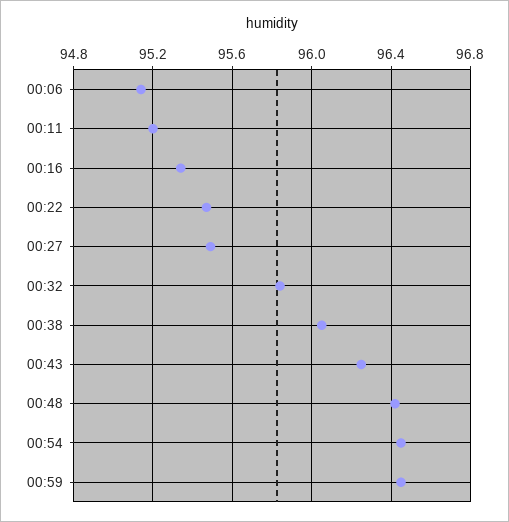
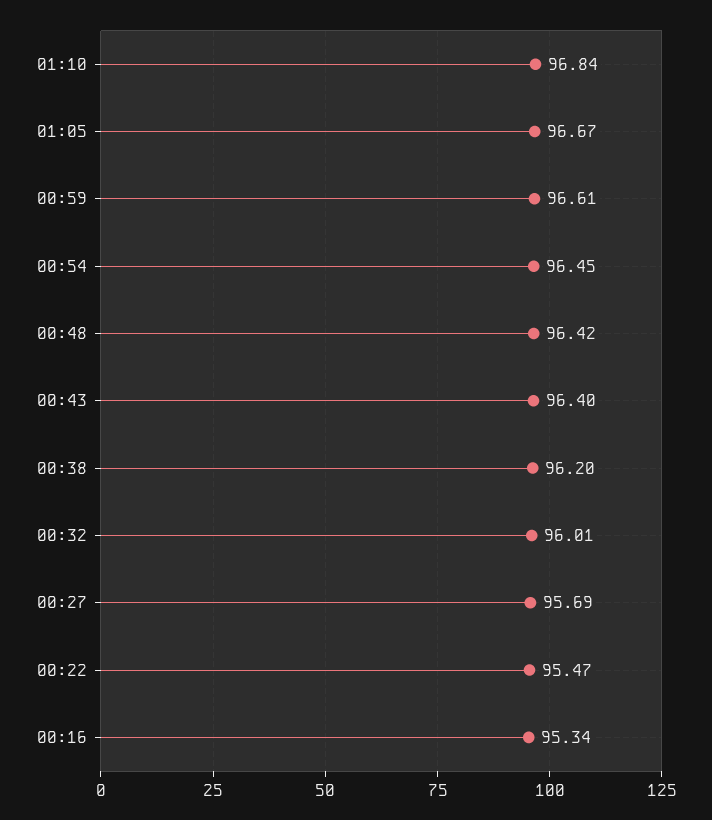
00:06: 95.15 -> none
00:11: 95.2 -> none
00:27: 95.5 -> 95.69
00:32: 95.85 -> 96.01
00:38: 96.05 -> 96.2
00:43: 96.25 -> 96.4
00:59: 96.45 -> 96.61
01:10: none -> 96.84
01:05: none -> 96.67

